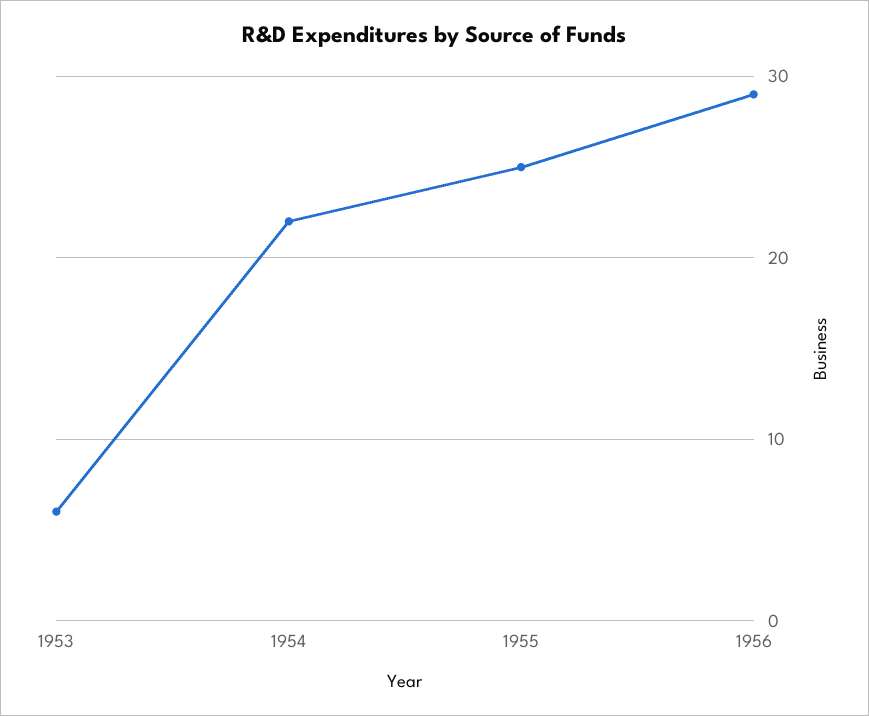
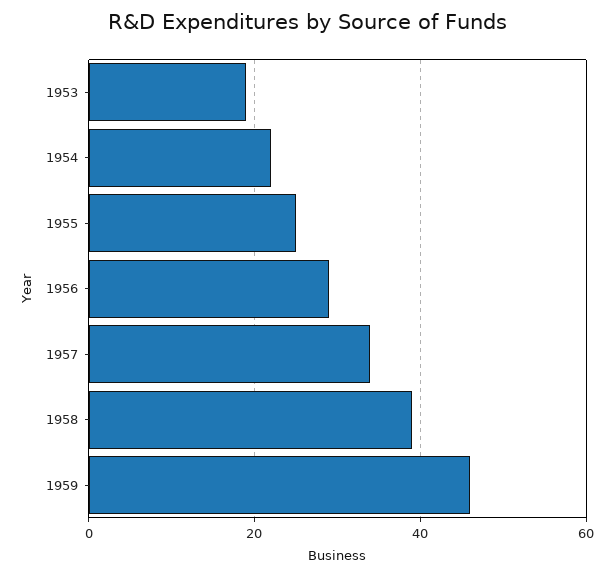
1953: 6 -> 20
1957: none -> 35
1958: none -> 40
1959: none -> 45

